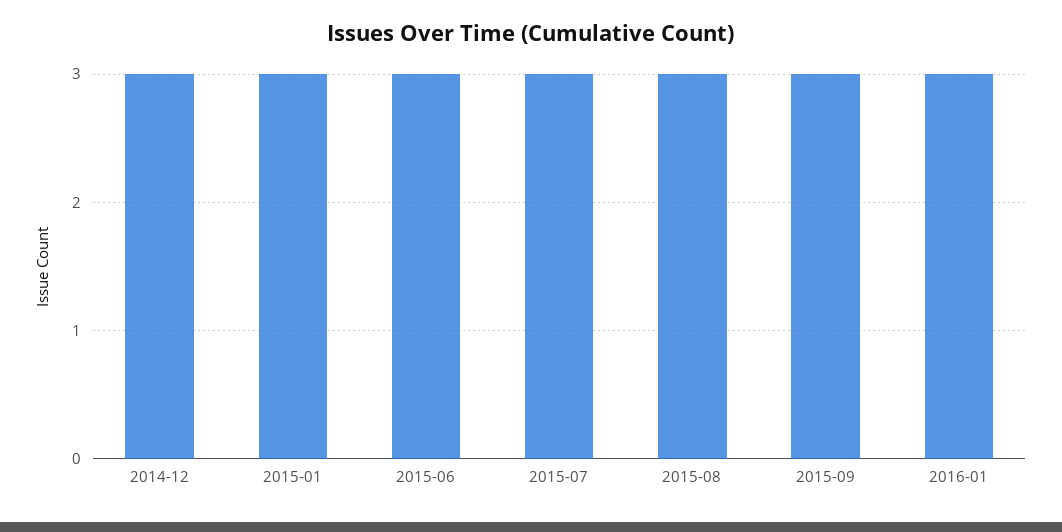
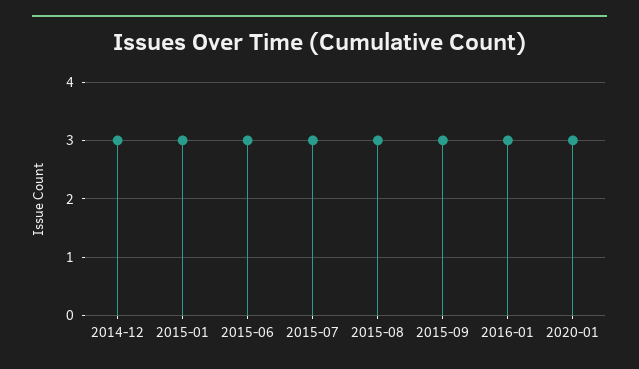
2020-01: none -> 3

